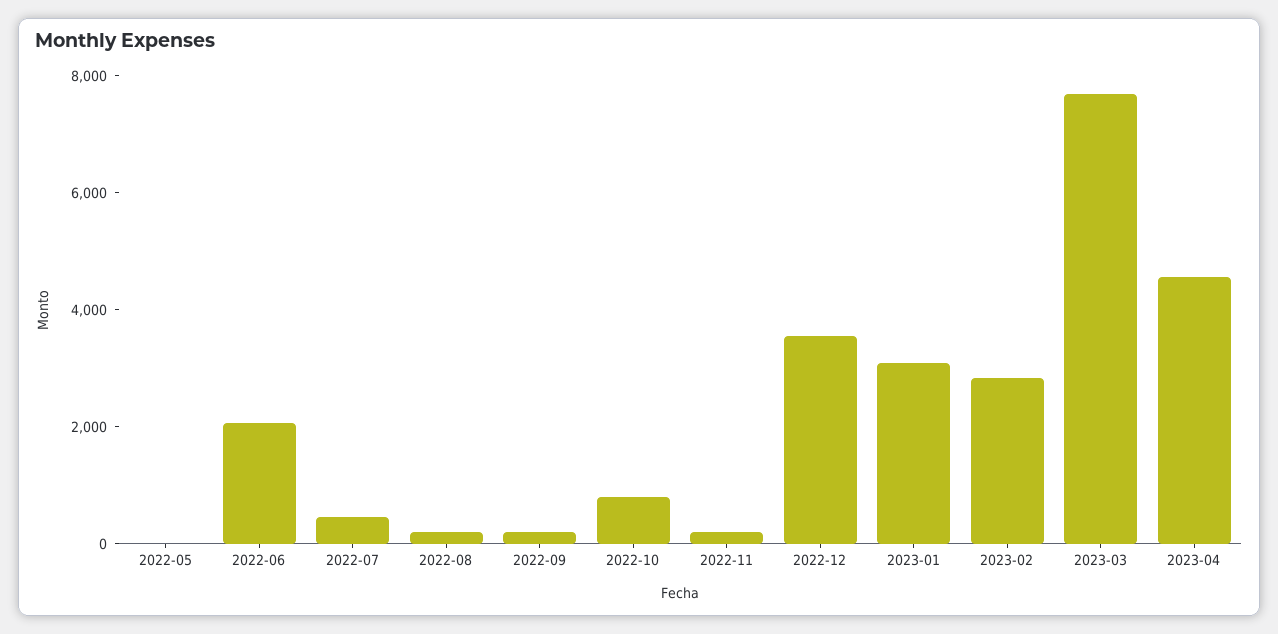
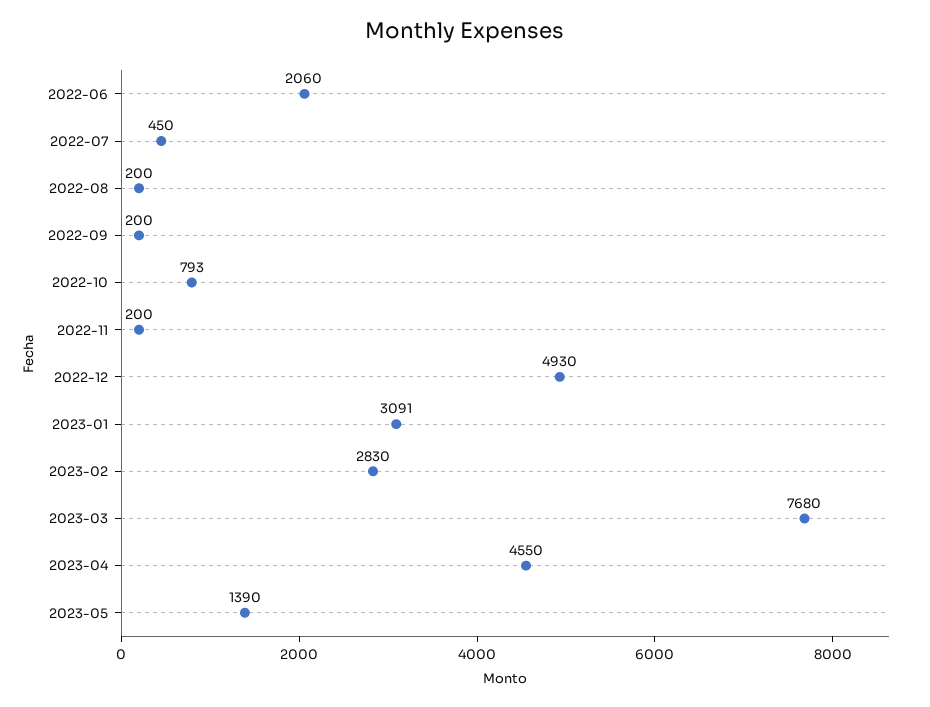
2022-05: 0 -> none
2022-12: 3500 -> 4930
2023-05: none -> 1390

